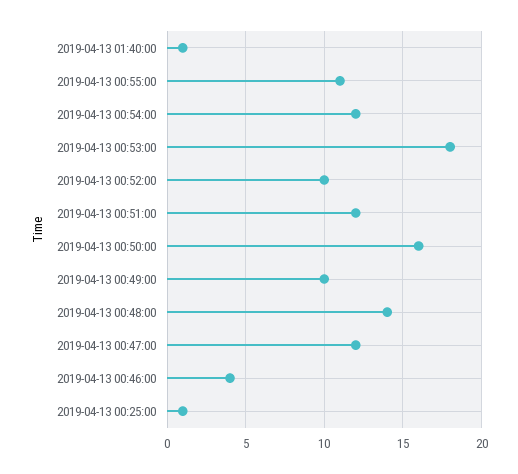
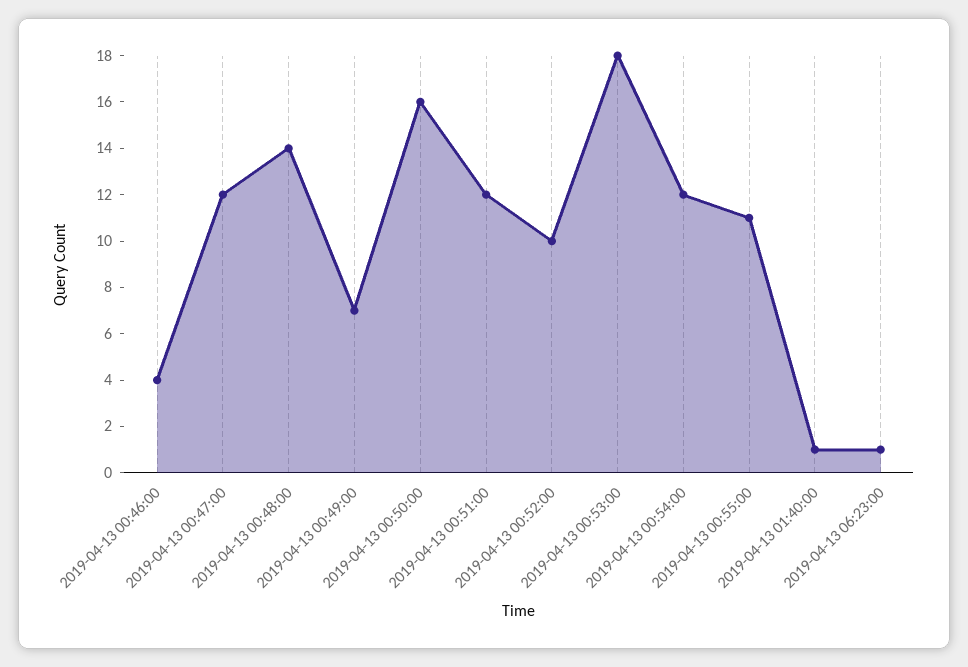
2019-04-13 00:49:00: 10 -> 7
2019-04-13 00:25:00: 1 -> none
2019-04-13 06:23:00: none -> 1

